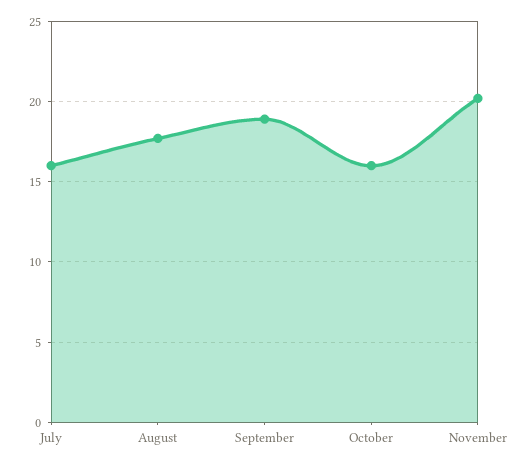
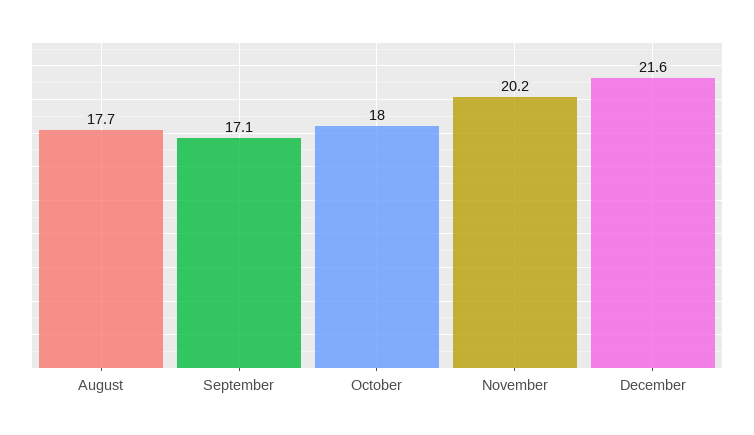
July: 16 -> none
September: 19 -> 17.1
October: 16 -> 18
December: none -> 21.6

